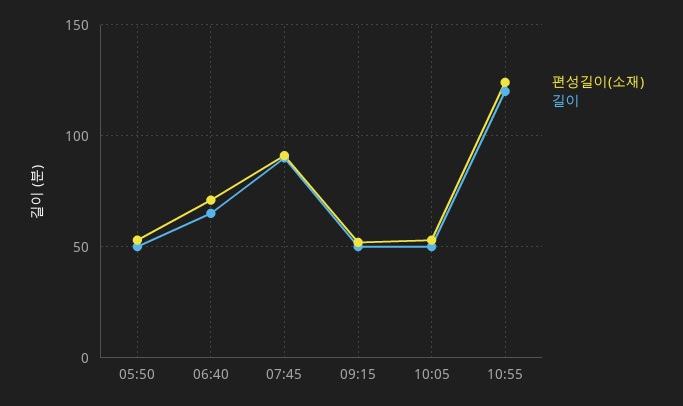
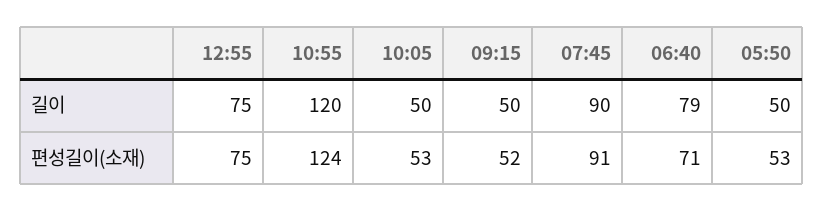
길이, 06:40: 65 -> 79
길이, 12:55: none -> 75
편성길이(소재), 12:55: none -> 75

